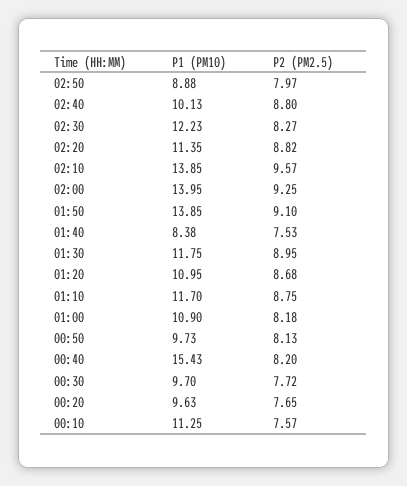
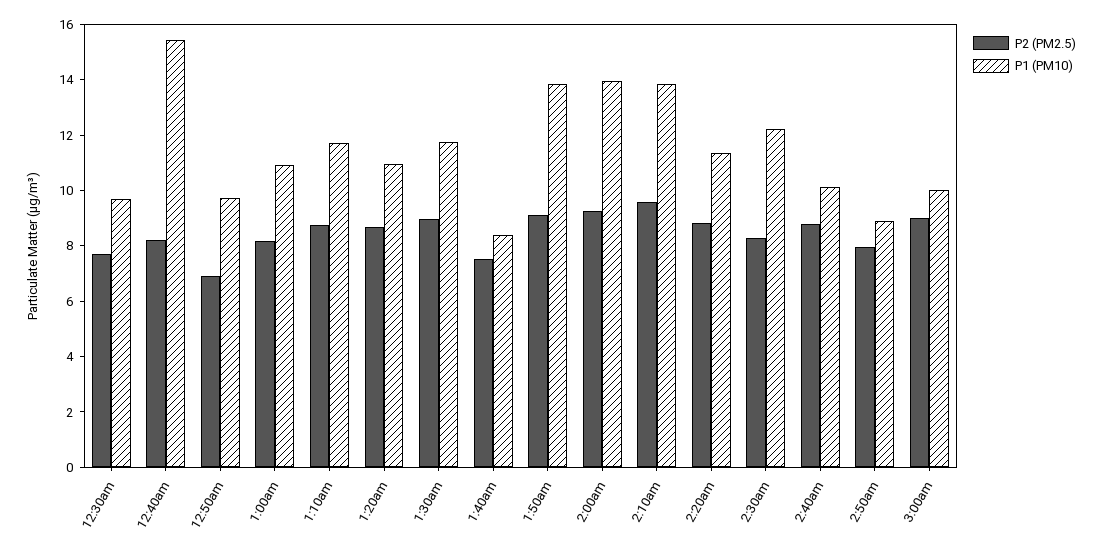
P2 (PM2.5), 00:50: 8.13 -> 7
P1 (PM10), 00:20: 9.63 -> none
P2 (PM2.5), 00:20: 7.65 -> none
P1 (PM10), 00:10: 11.25 -> none
P2 (PM2.5), 00:10: 7.57 -> none
P2 (PM2.5), 3:00am: none -> 9
P1 (PM10), 3:00am: none -> 10

